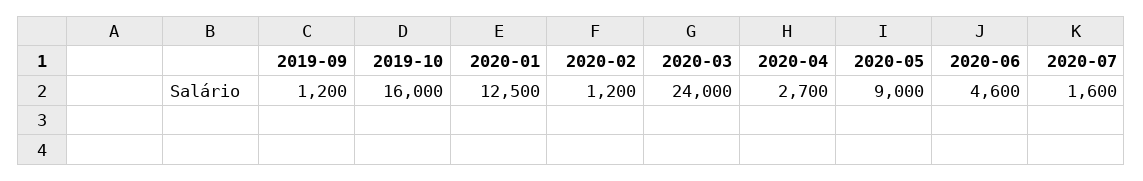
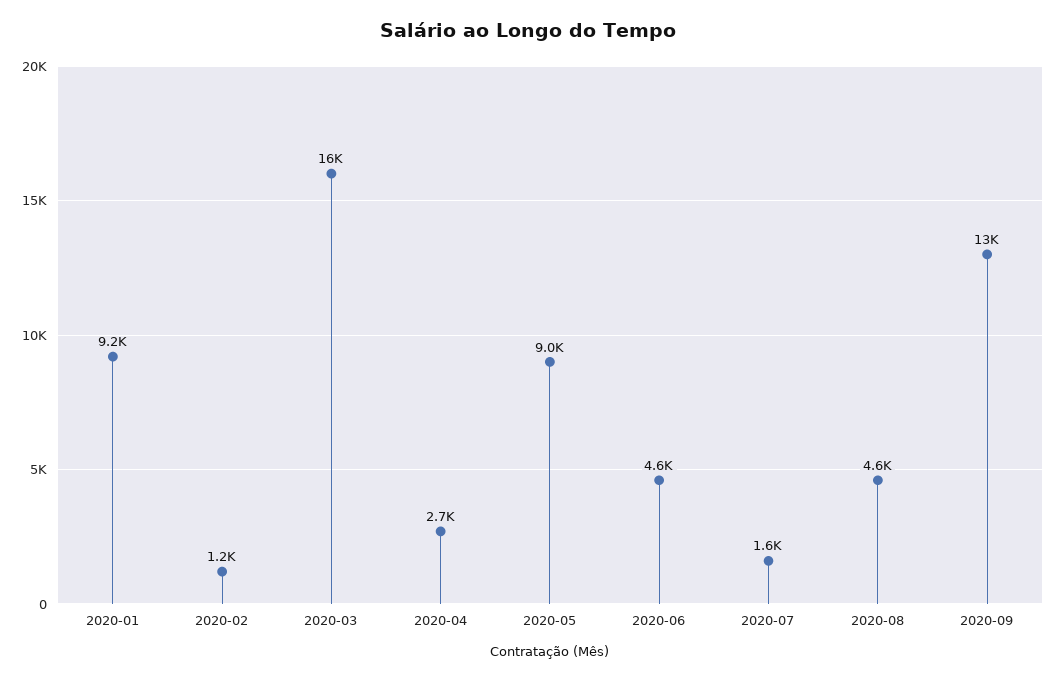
2019-09: 1200 -> none
2019-10: 16000 -> none
2020-01: 12500 -> 9200
2020-03: 24000 -> 16000
2020-08: none -> 4600
2020-09: none -> 13000

